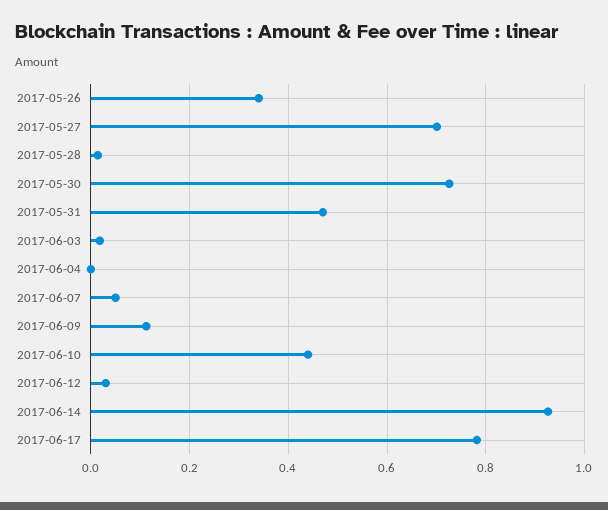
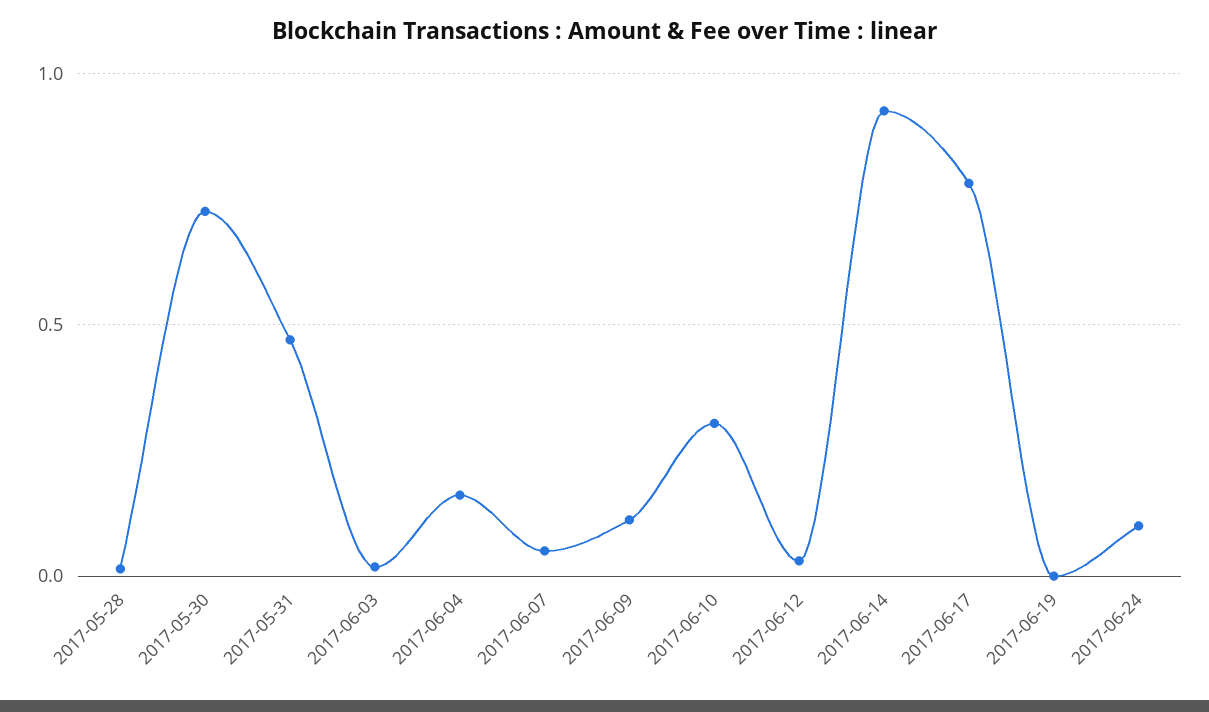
2017-05-26: 0.34 -> none
2017-05-27: 0.7 -> none
2017-06-04: 0 -> 0.15
2017-06-10: 0.44 -> 0.3
2017-06-19: none -> 0
2017-06-24: none -> 0.1

